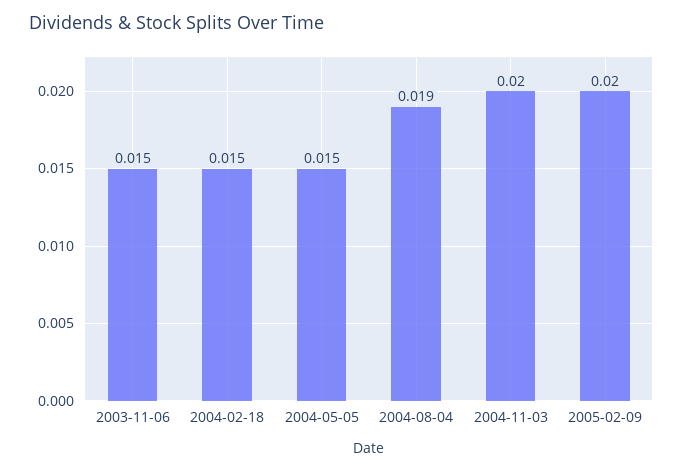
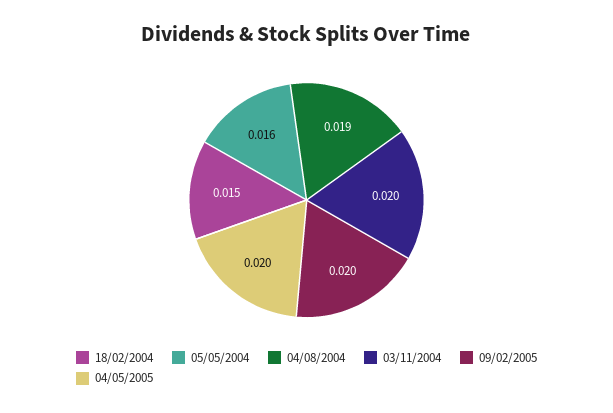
2003-11-06: 0.015 -> none
2004-05-05: 0.015 -> 0.016
04/05/2005: none -> 0.02

